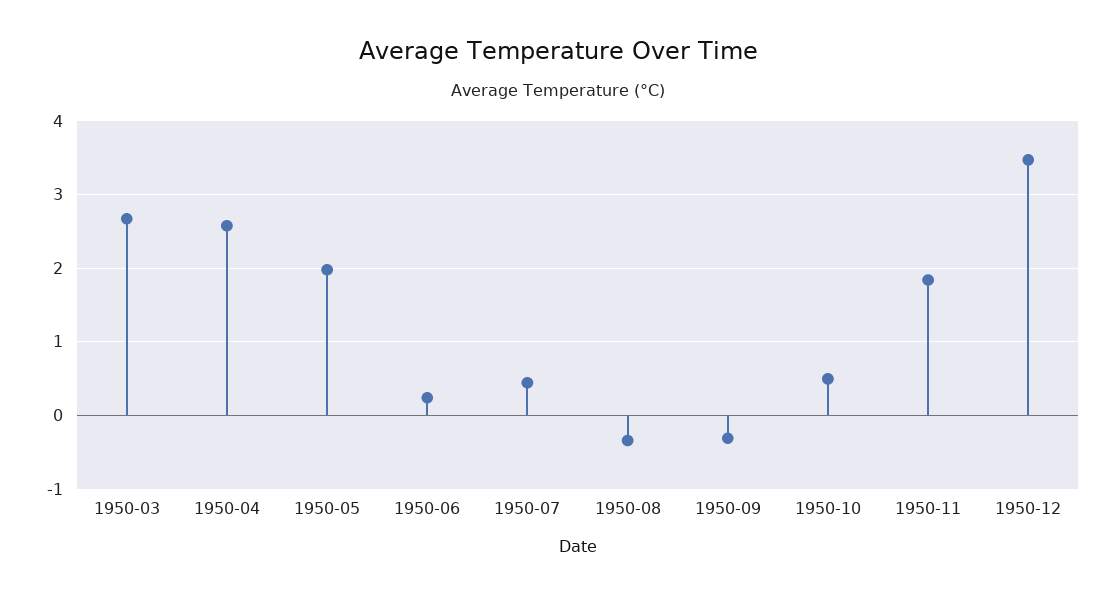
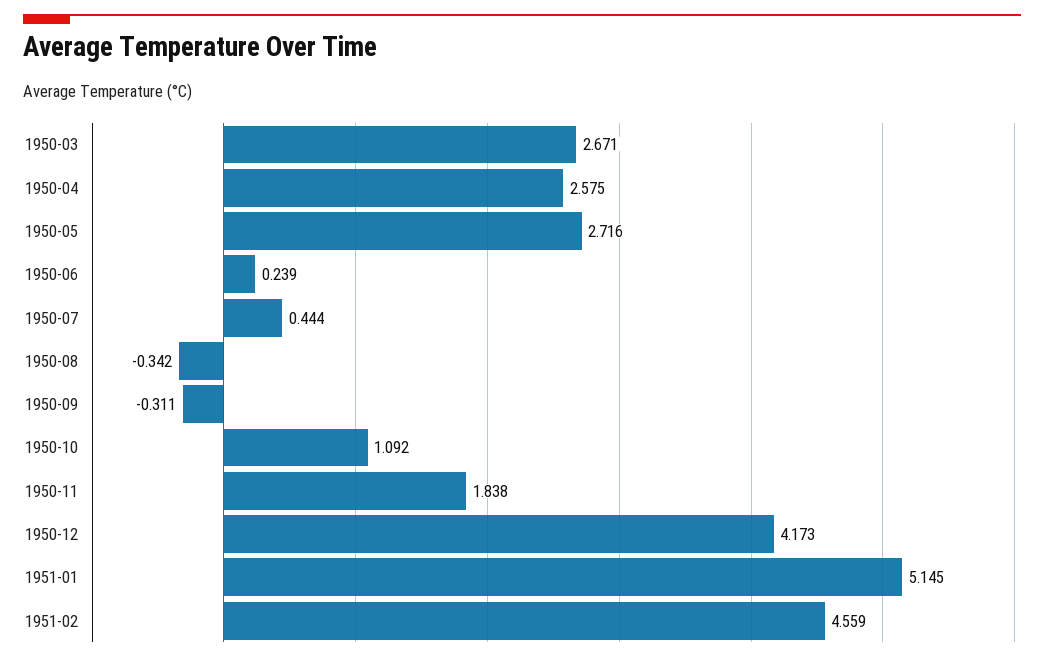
1950-05: 2 -> 2.716
1950-10: 0.5 -> 1.092
1950-12: 3.5 -> 4.173
1951-01: none -> 5.145
1951-02: none -> 4.559

